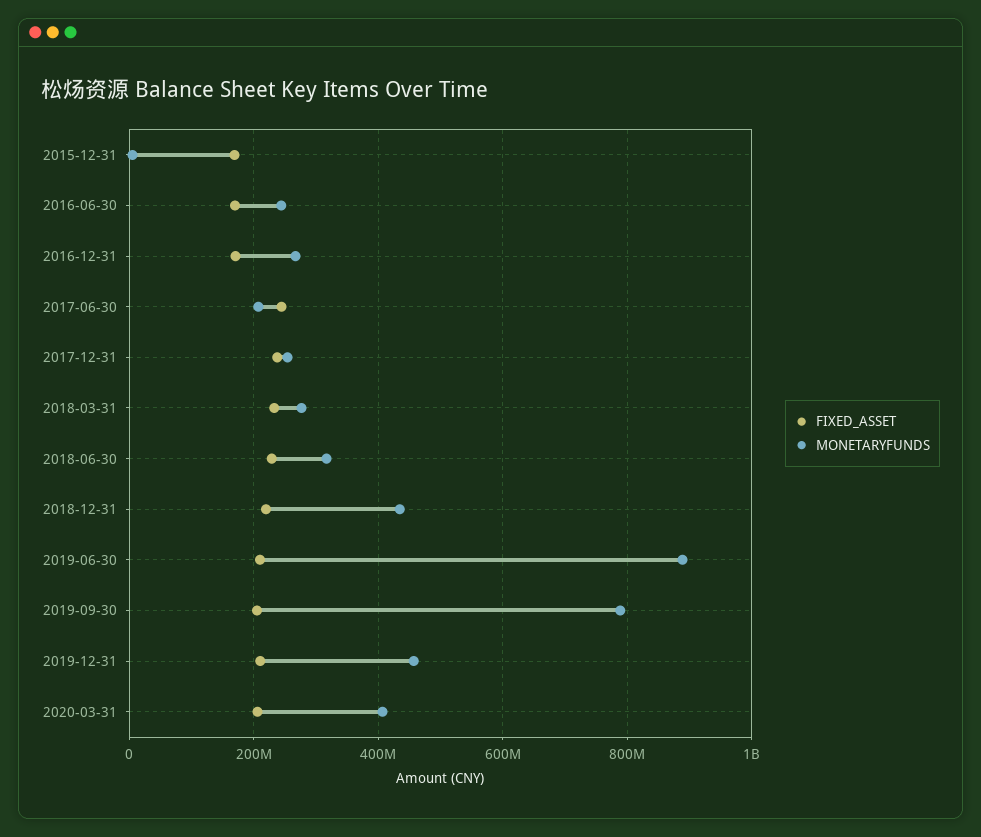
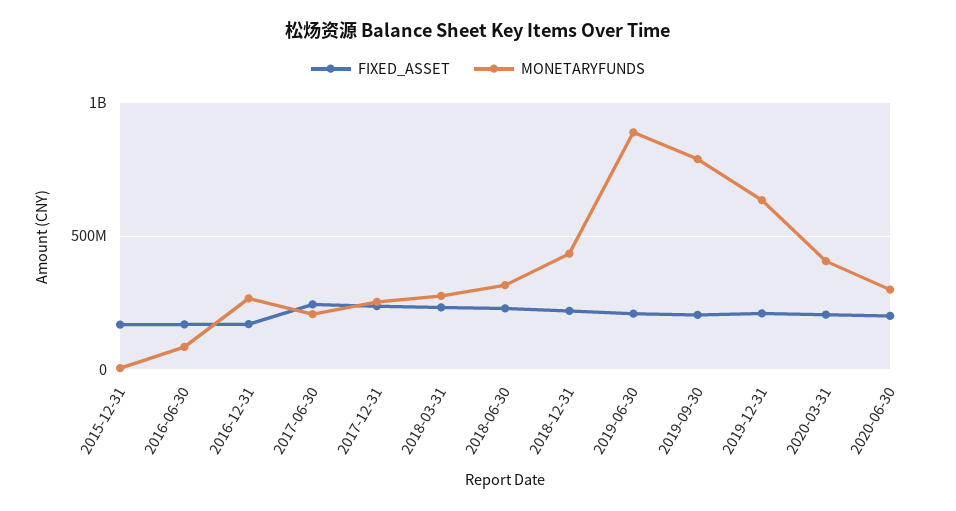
MONETARYFUNDS, 2016-06-30: 240000000 -> 100000000
MONETARYFUNDS, 2019-12-31: 460000000 -> 650000000
FIXED_ASSET, 2020-06-30: none -> 200000000
MONETARYFUNDS, 2020-06-30: none -> 300000000

